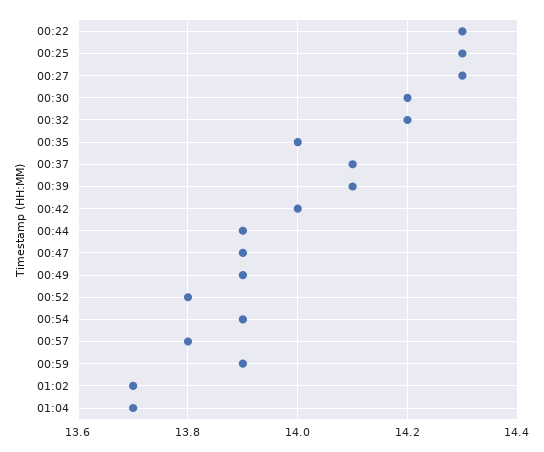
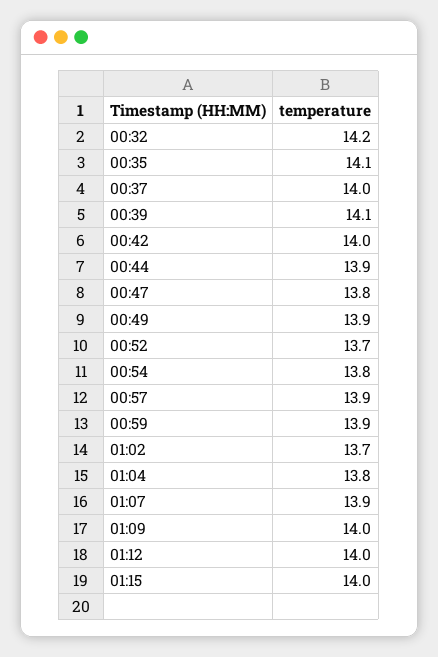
00:22: 14.3 -> none
00:25: 14.3 -> none
00:27: 14.3 -> none
00:30: 14.2 -> none
00:35: 14 -> 14.1
00:37: 14.1 -> 14
00:47: 13.9 -> 13.8
00:52: 13.8 -> 13.7
00:54: 13.9 -> 13.8
00:57: 13.8 -> 13.9
01:04: 13.7 -> 13.8
01:07: none -> 13.9
01:09: none -> 14
01:12: none -> 14
01:15: none -> 14

